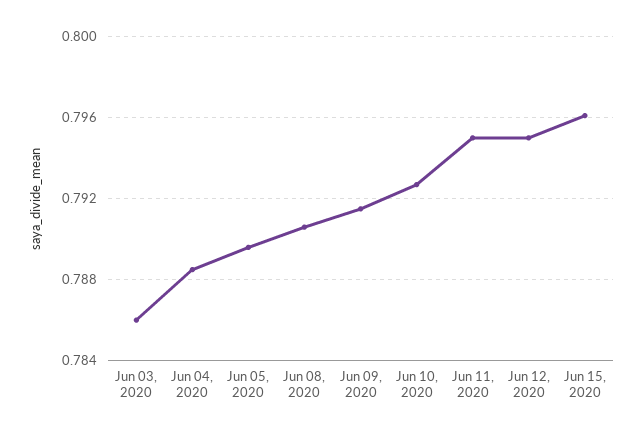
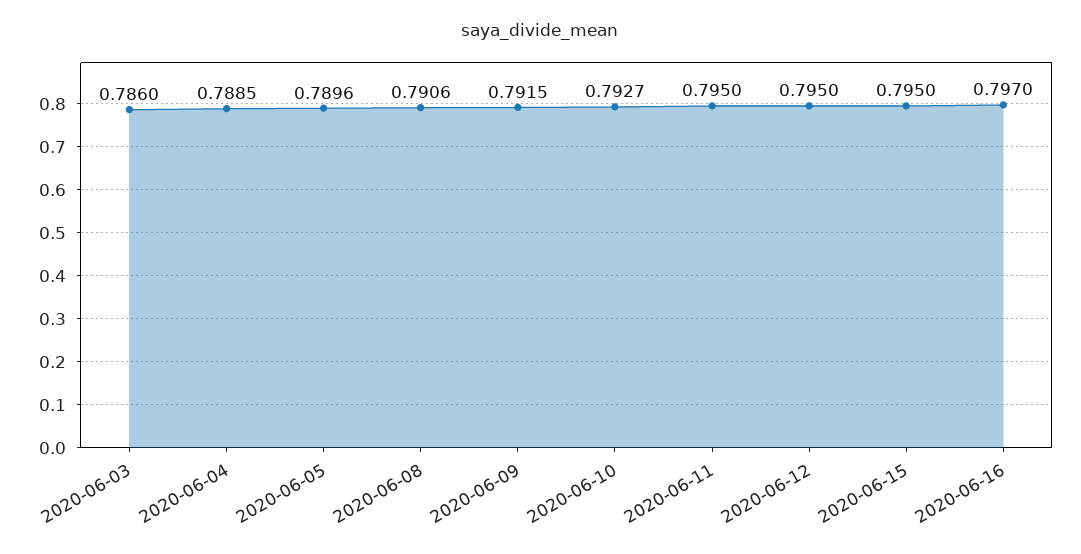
Jun 15, 2020: 0.796 -> 0.795
2020-06-16: none -> 0.797

